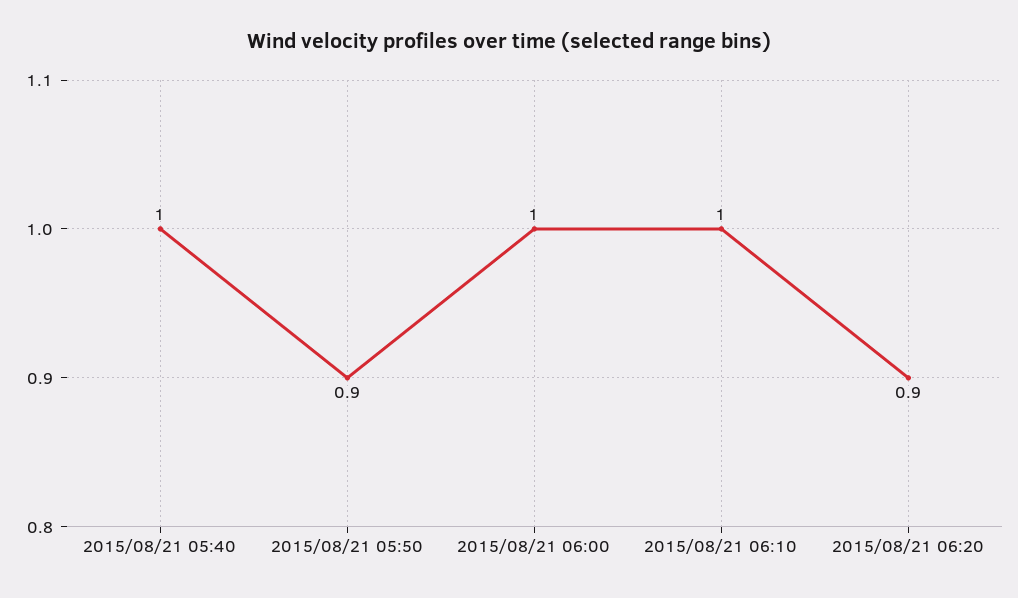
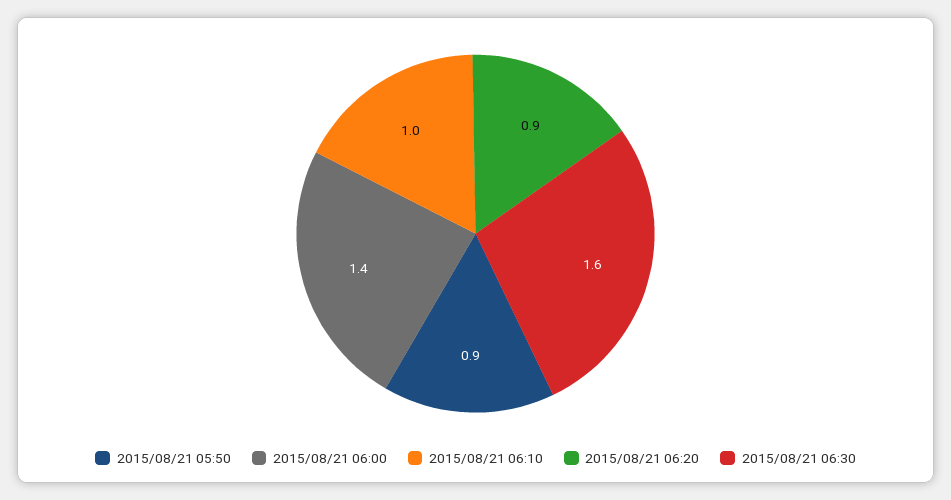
2015/08/21 05:40: 1 -> none
2015/08/21 06:00: 1 -> 1.4
2015/08/21 06:30: none -> 1.6

